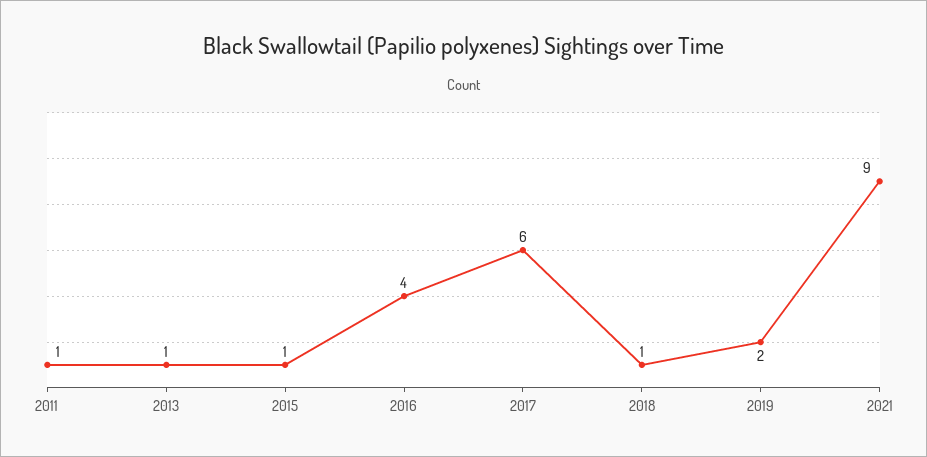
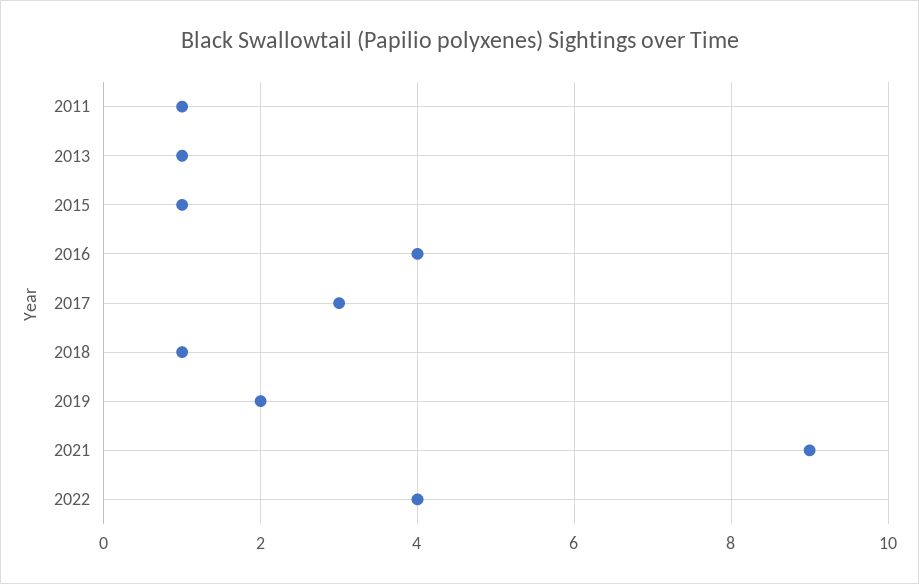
2017: 6 -> 3
2022: none -> 4

